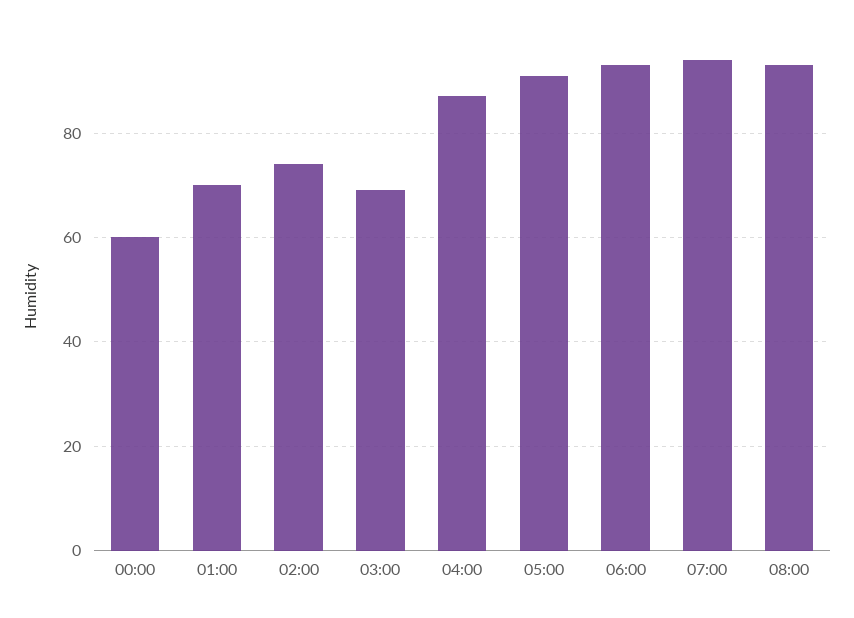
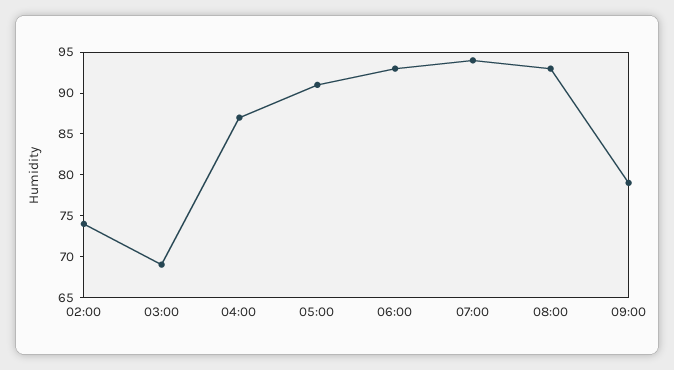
00:00: 60 -> none
01:00: 70 -> none
09:00: none -> 79

